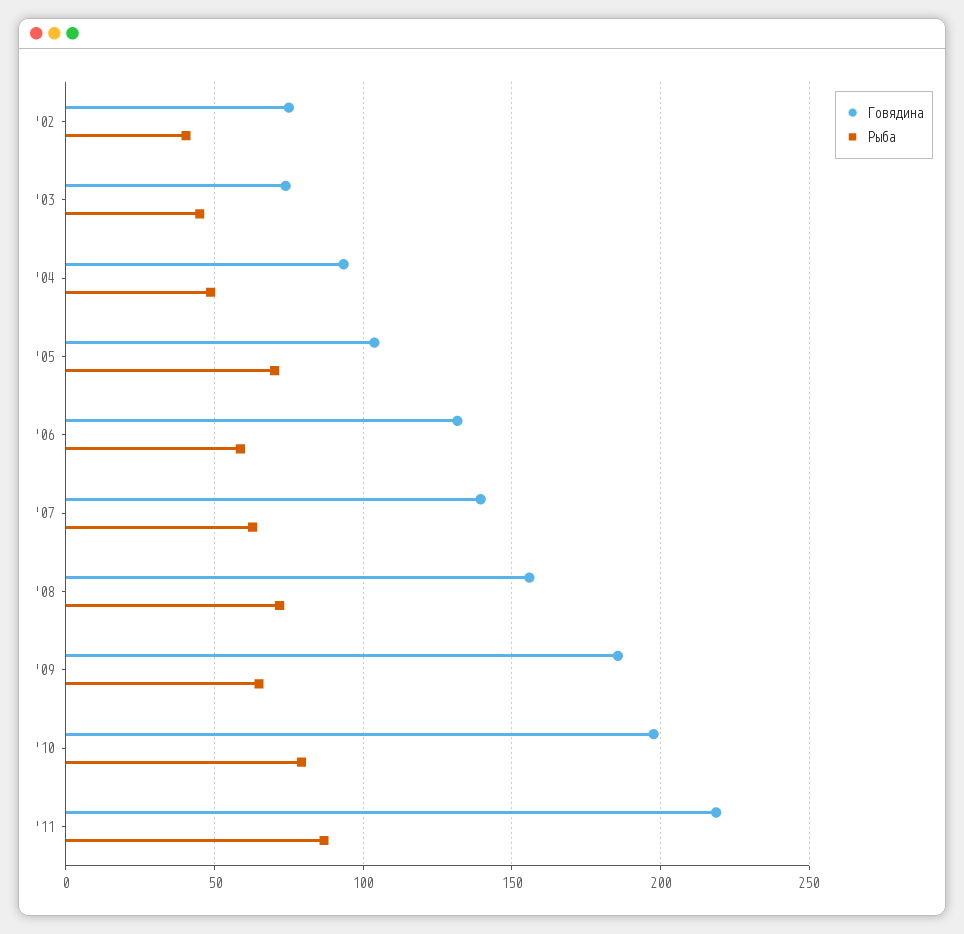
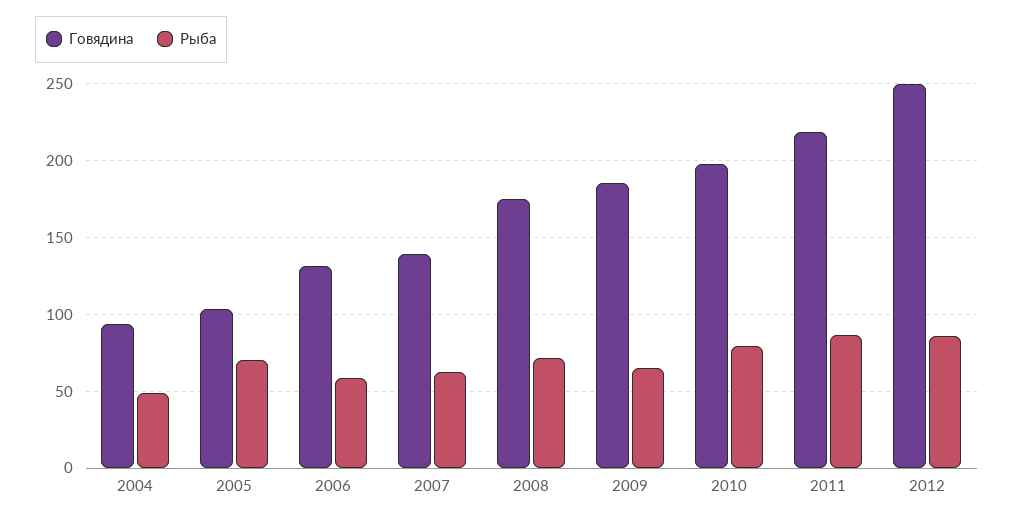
Говядина, '02: 75 -> none
Рыба, '02: 40 -> none
Говядина, '03: 75 -> none
Рыба, '03: 45 -> none
Говядина, '08: 155 -> 175
Говядина, 2012: none -> 250
Рыба, 2012: none -> 85

